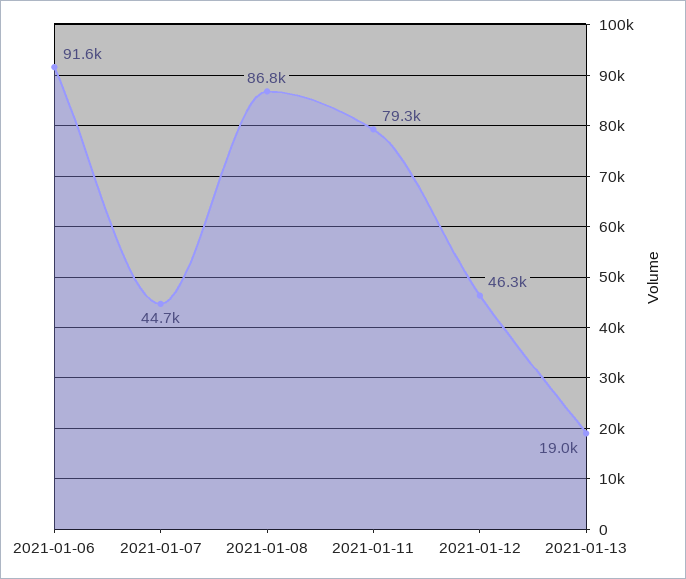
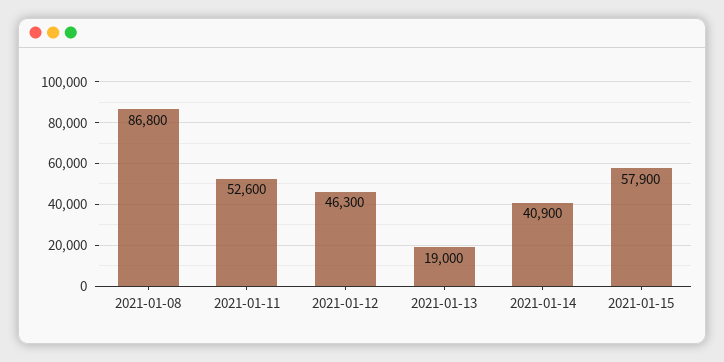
2021-01-06: 91600 -> none
2021-01-07: 44700 -> none
2021-01-11: 79300 -> 52600
2021-01-14: none -> 40900
2021-01-15: none -> 57900

